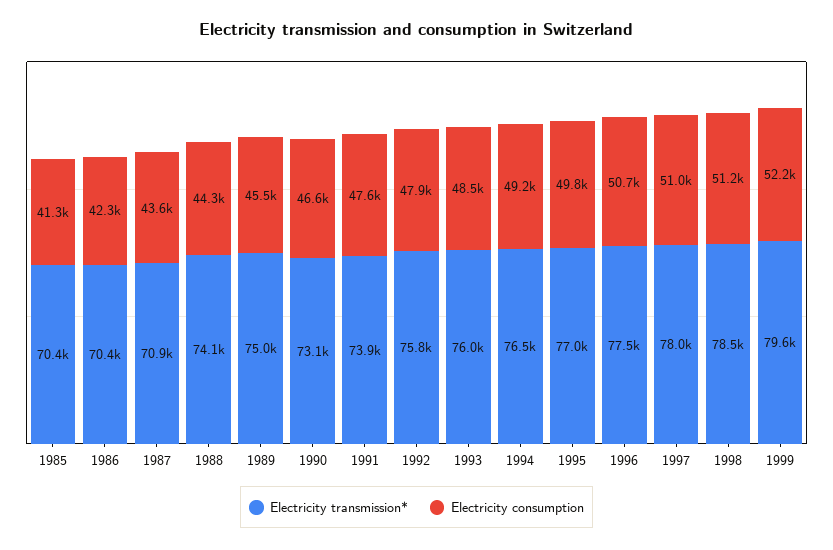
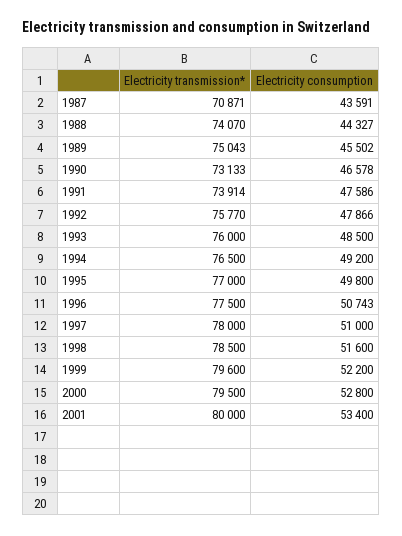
Electricity transmission*, 1985: 70400 -> none
Electricity consumption, 1985: 41300 -> none
Electricity transmission*, 1986: 70400 -> none
Electricity consumption, 1986: 42300 -> none
Electricity consumption, 1998: 51200 -> 51600
Electricity transmission*, 2000: none -> 79500
Electricity consumption, 2000: none -> 52800
Electricity transmission*, 2001: none -> 80000
Electricity consumption, 2001: none -> 53400

